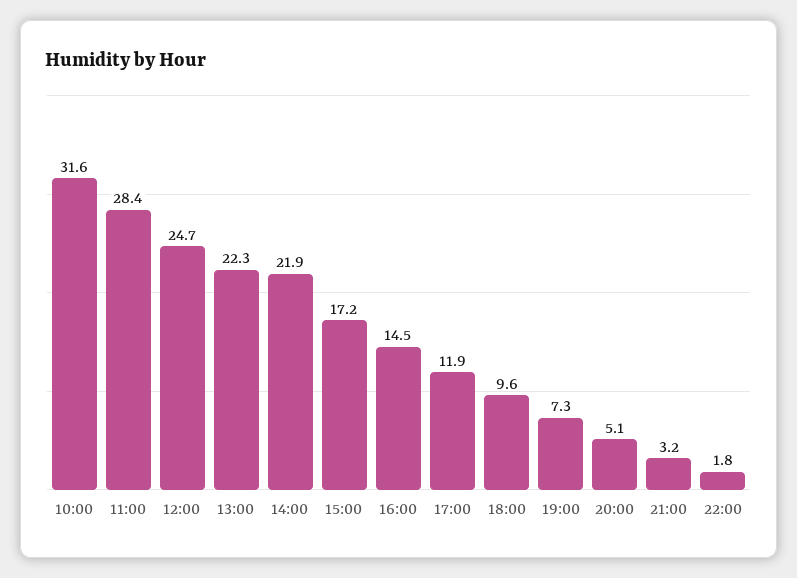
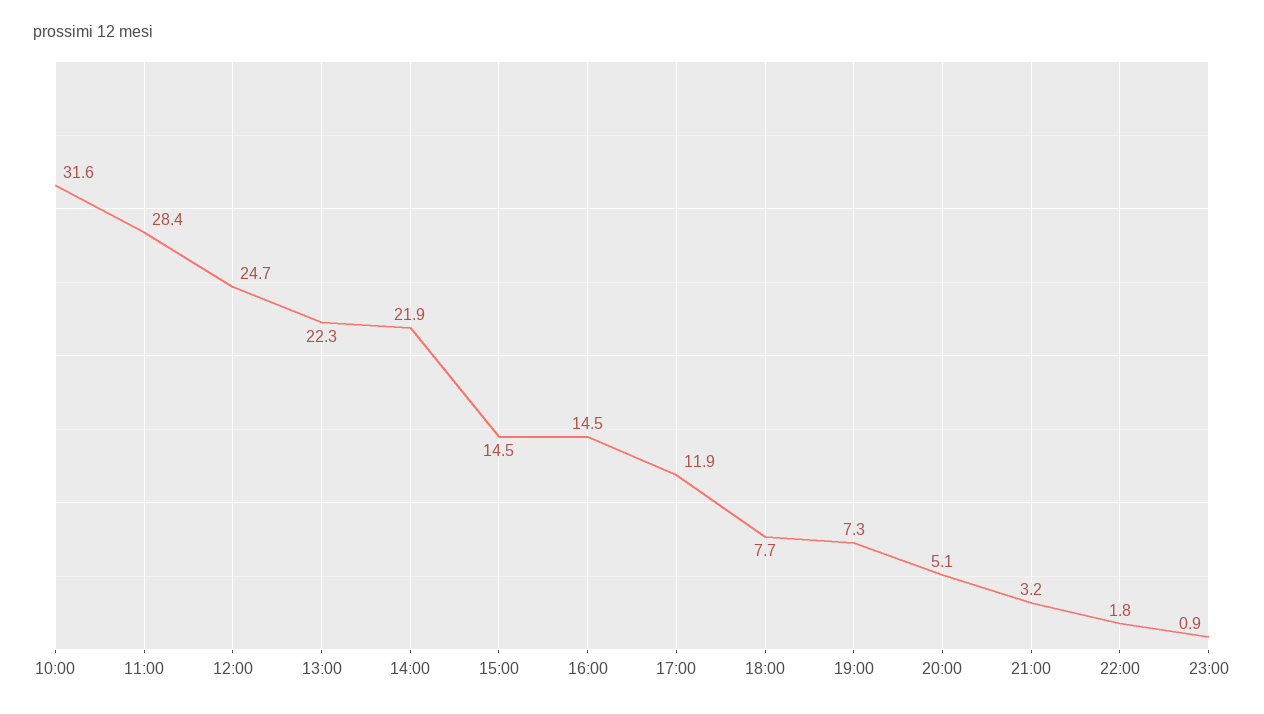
15:00: 17.2 -> 14.5
18:00: 9.6 -> 7.7
23:00: none -> 0.9

